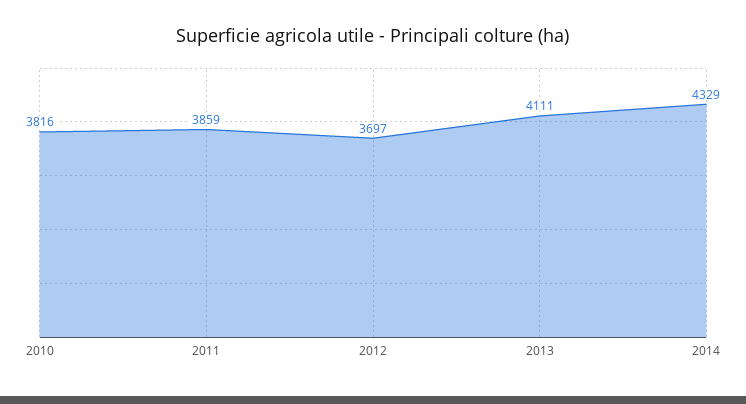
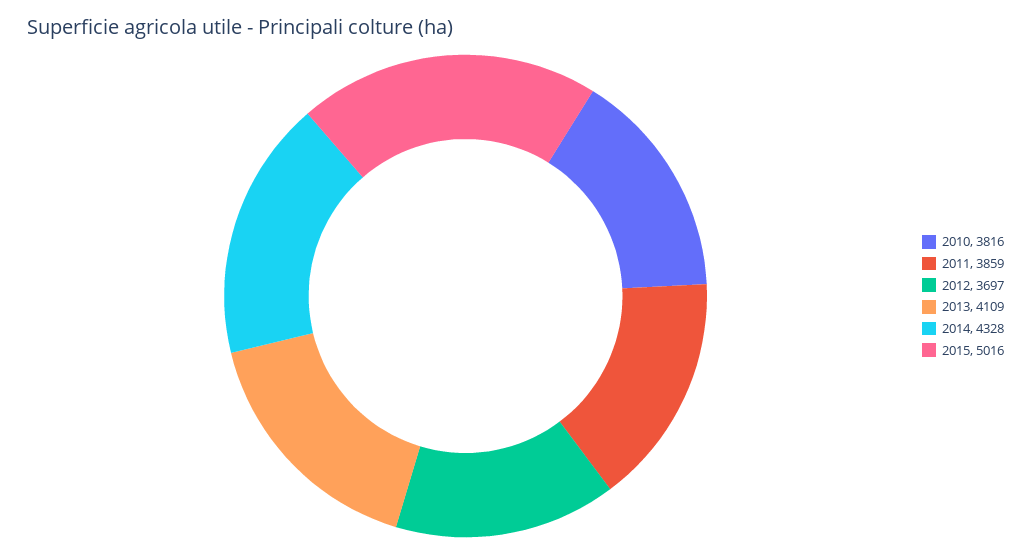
2013: 4111 -> 4109
2014: 4329 -> 4328
2015: none -> 5016

